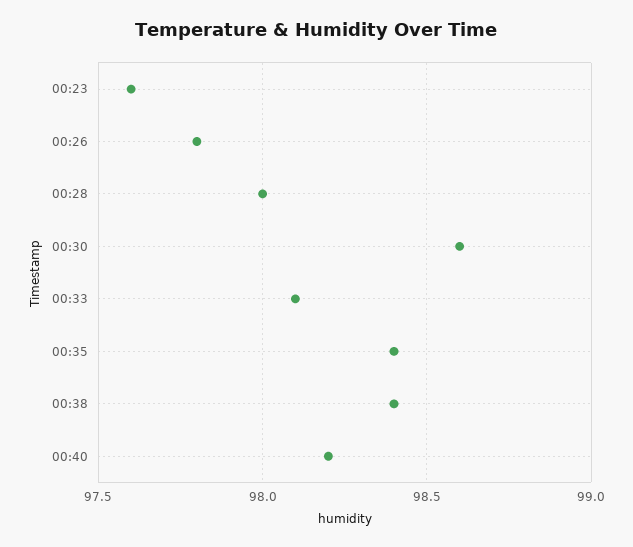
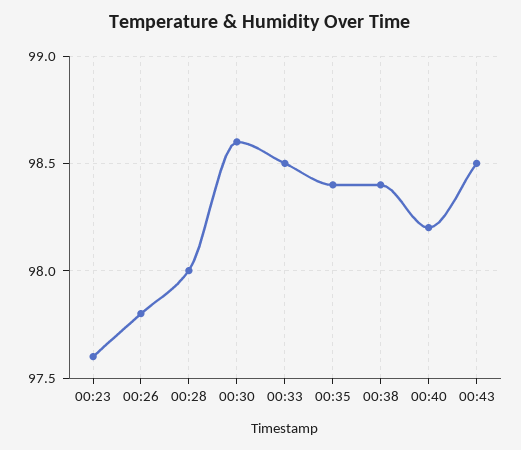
00:33: 98.1 -> 98.5
00:43: none -> 98.5

